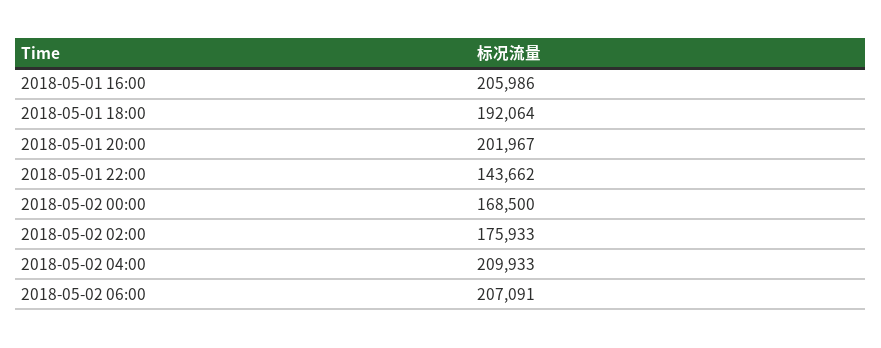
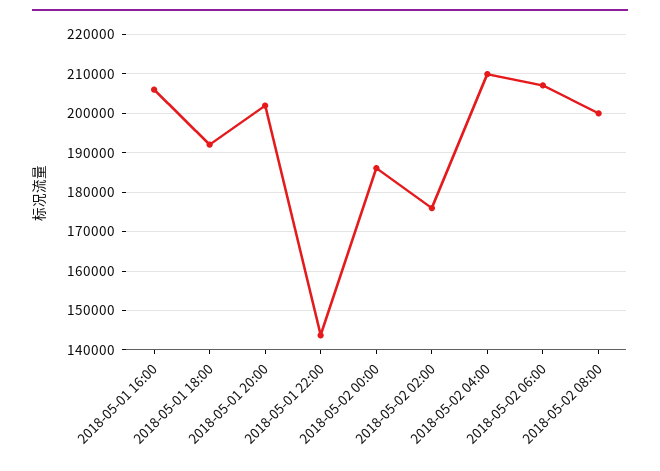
2018-05-02 00:00: 168500 -> 186000
2018-05-02 08:00: none -> 200000

